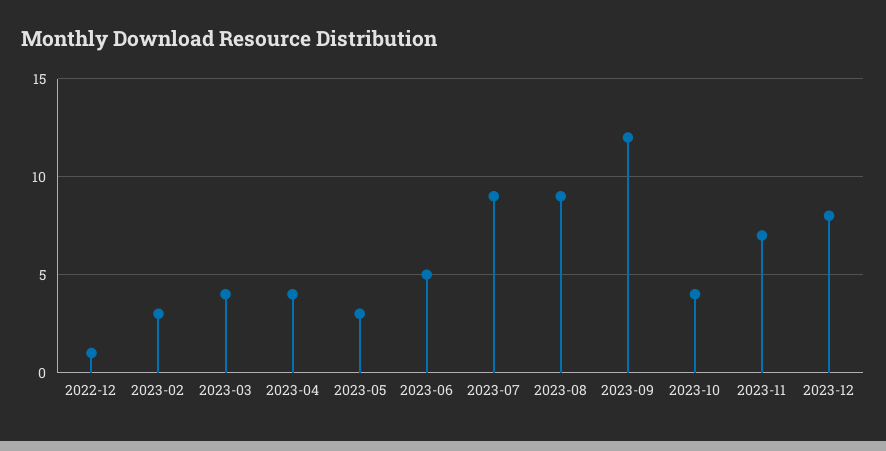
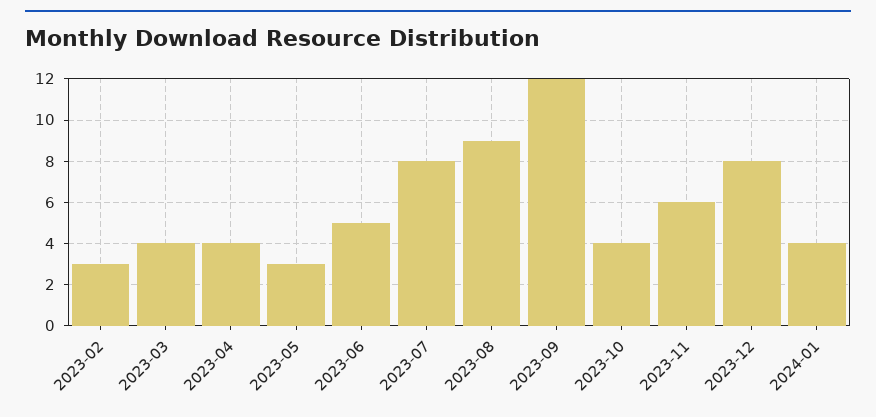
2022-12: 1 -> none
2023-07: 9 -> 8
2023-11: 7 -> 6
2024-01: none -> 4

